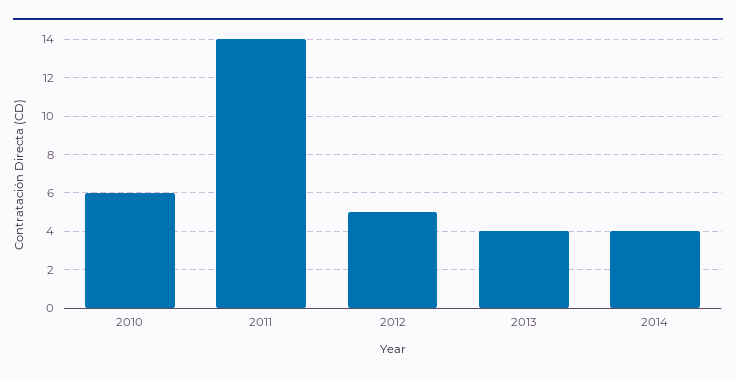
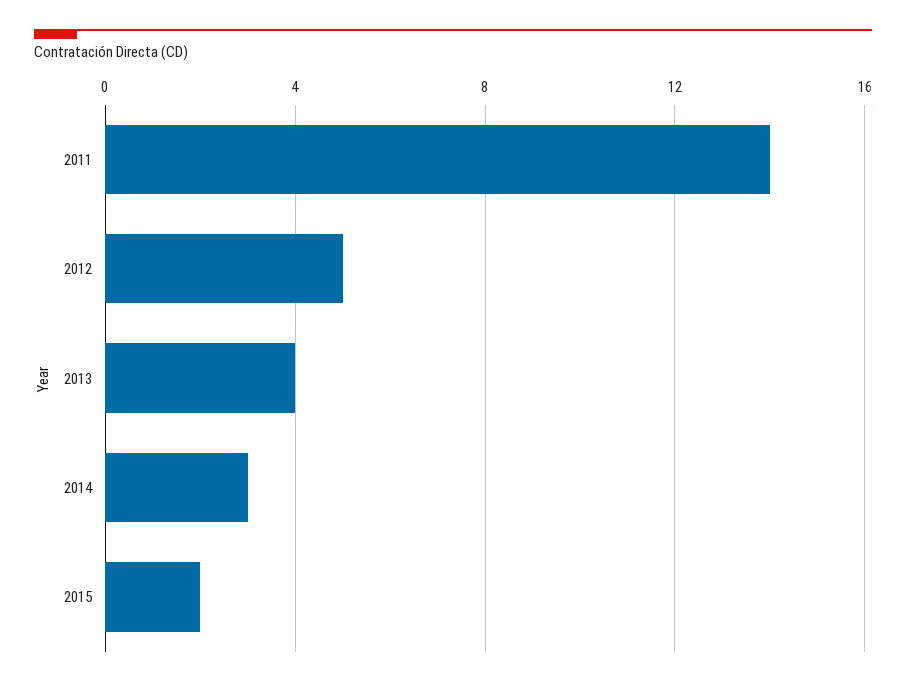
2010: 6 -> none
2014: 4 -> 3
2015: none -> 2

